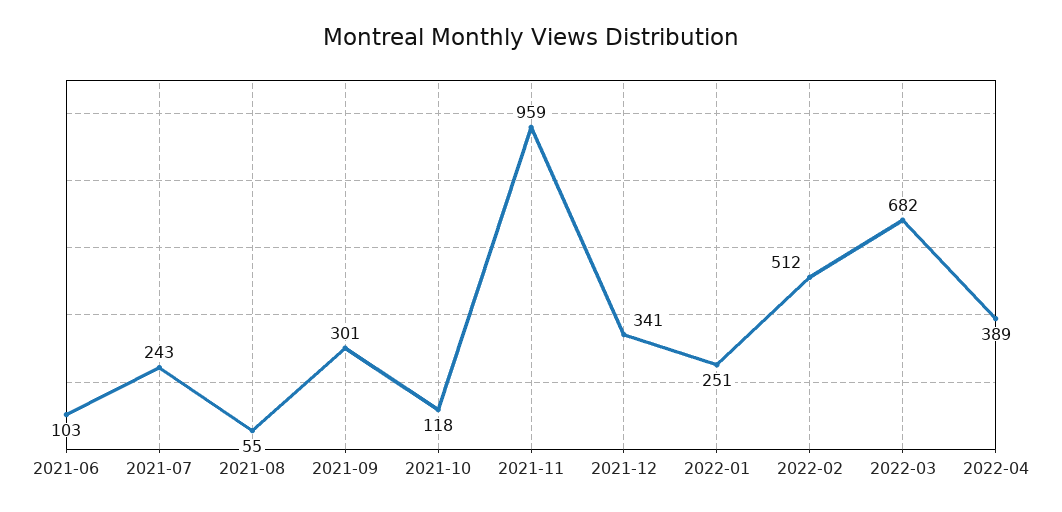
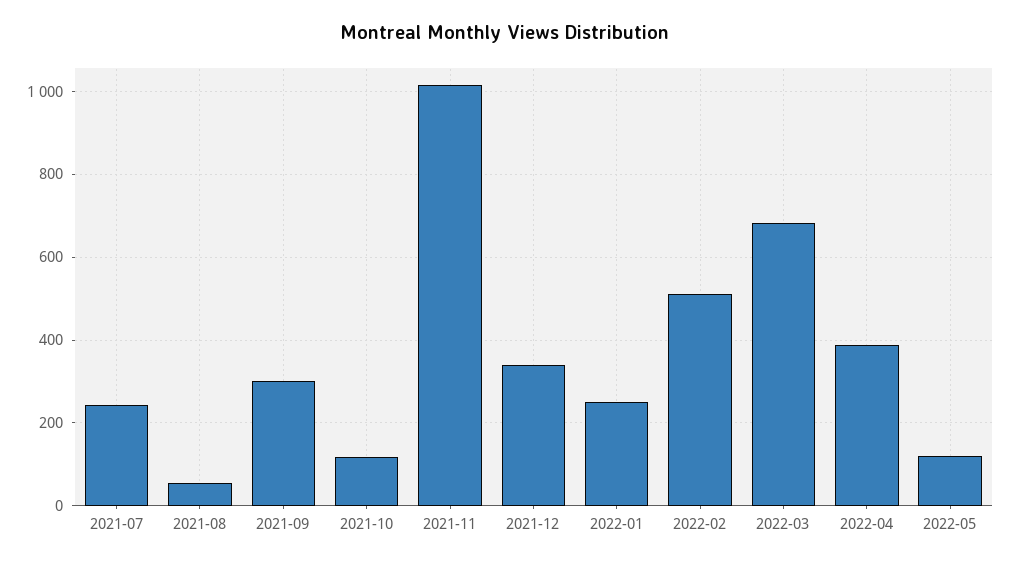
2021-06: 103 -> none
2021-11: 959 -> 1020
2022-05: none -> 120

